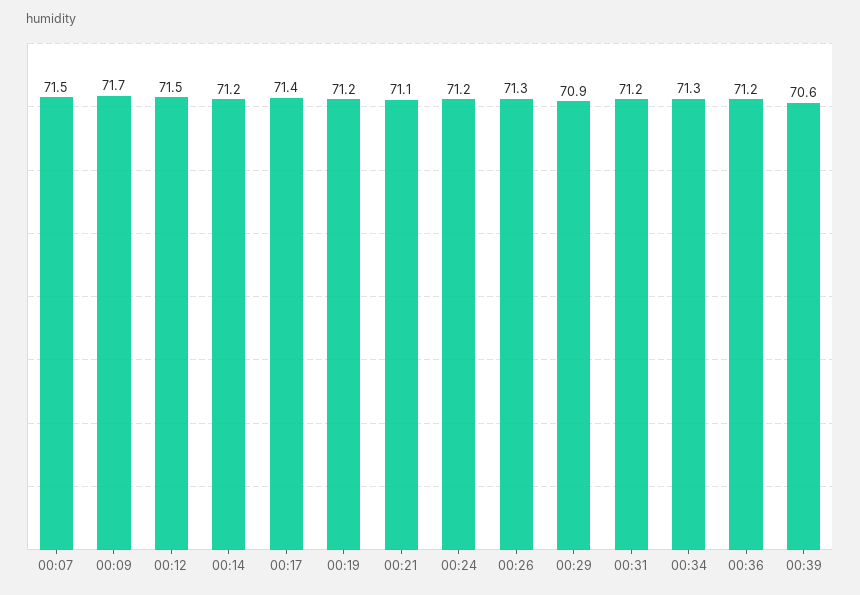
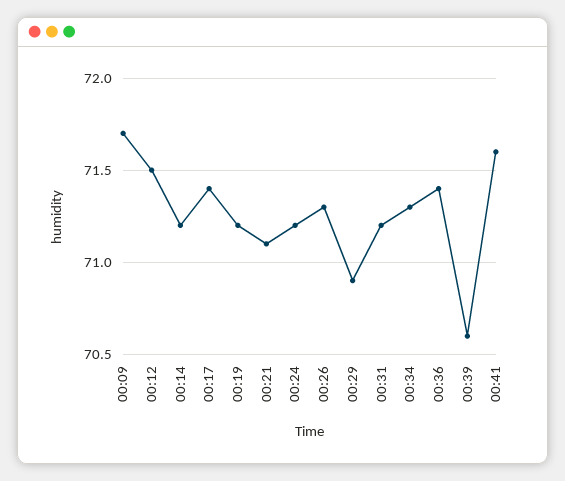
00:07: 71.5 -> none
00:36: 71.2 -> 71.4
00:41: none -> 71.6

